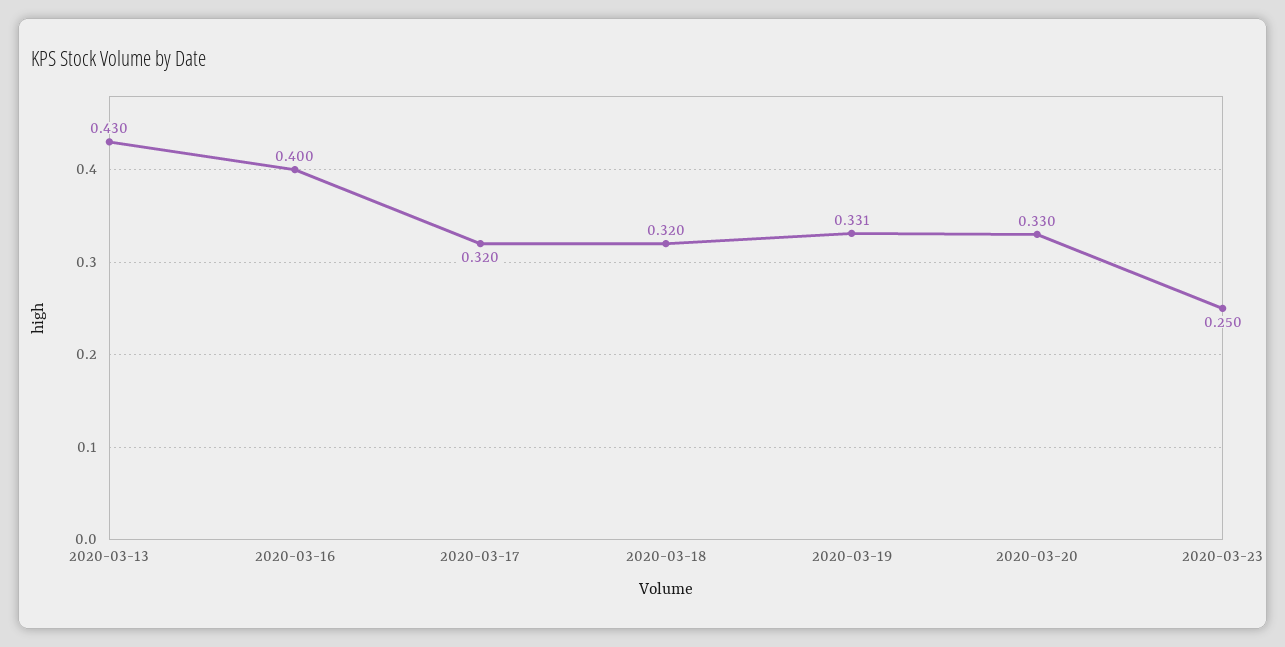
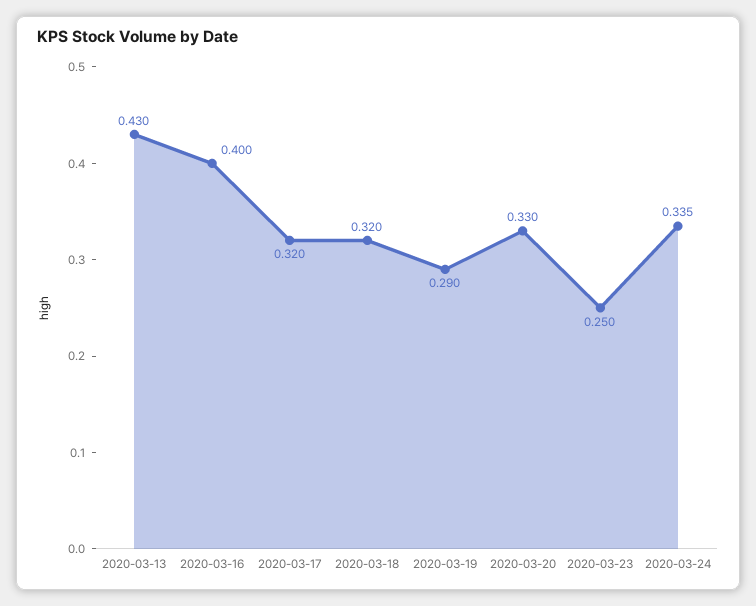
2020-03-19: 0.331 -> 0.29
2020-03-24: none -> 0.335

